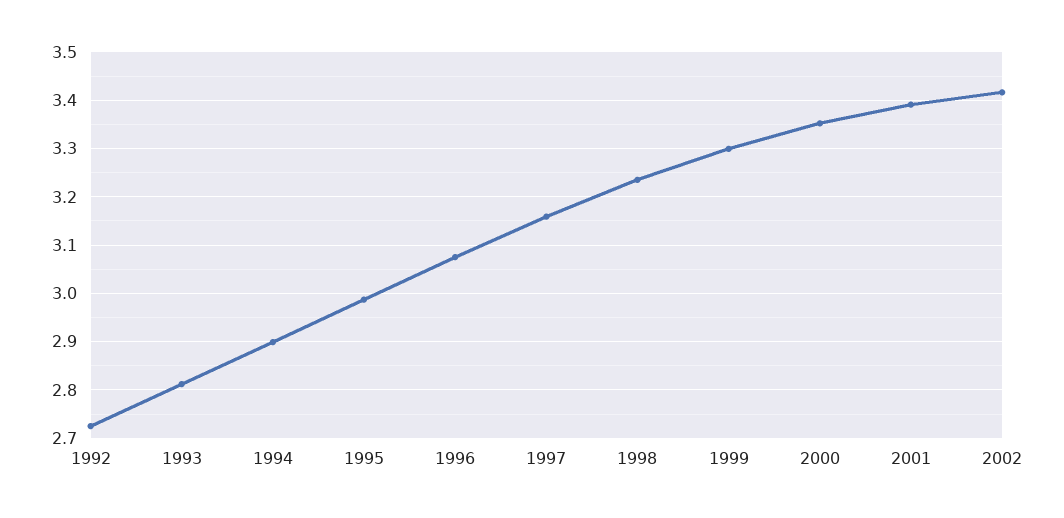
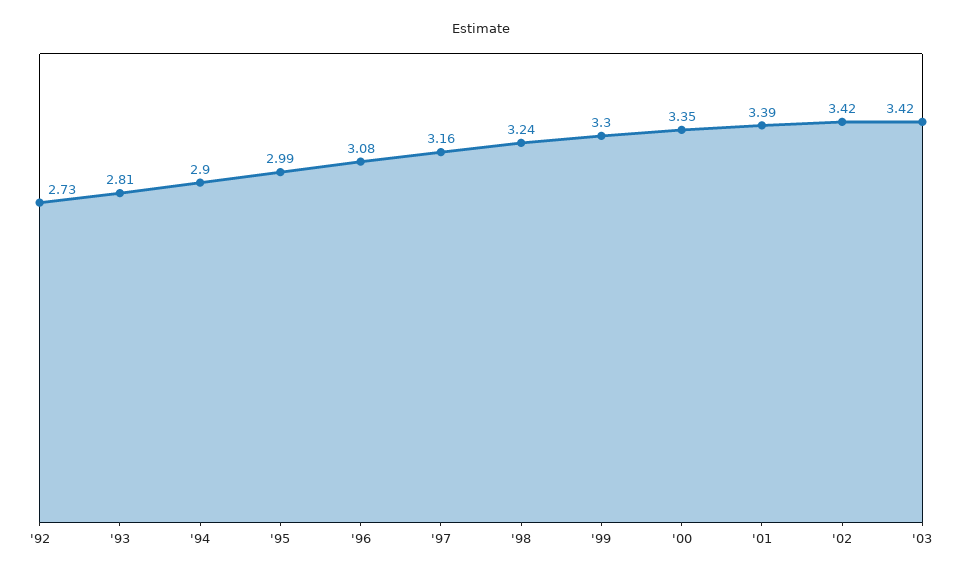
'03: none -> 3.42

